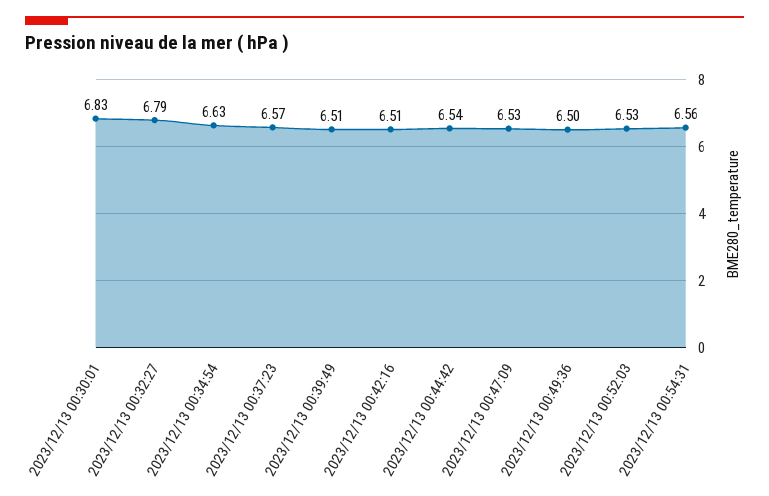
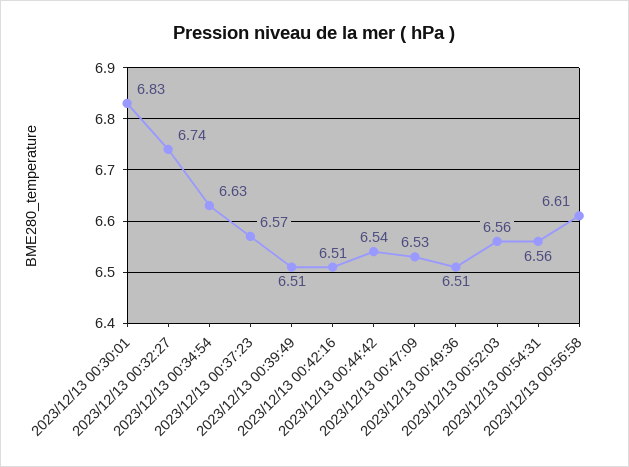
2023/12/13 00:32:27: 6.79 -> 6.74
2023/12/13 00:49:36: 6.5 -> 6.51
2023/12/13 00:52:03: 6.53 -> 6.56
2023/12/13 00:56:58: none -> 6.61

